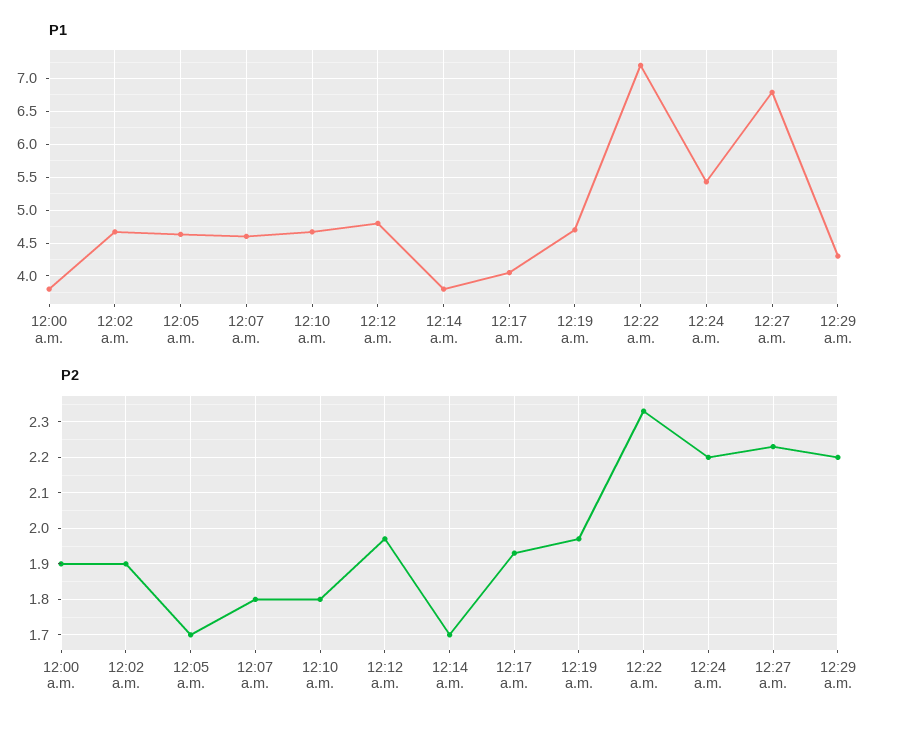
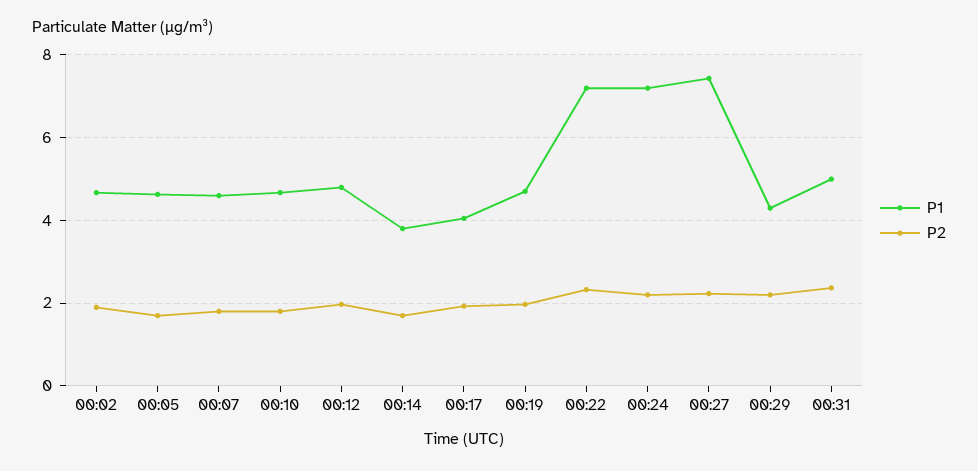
P1, 12:00 a.m.: 3.8 -> none
P1, 12:24 a.m.: 5.4 -> 7.2
P1, 12:27 a.m.: 6.8 -> 7.4
P2, 12:00 a.m.: 1.9 -> none
P1, 00:31: none -> 5
P2, 00:31: none -> 2.4

